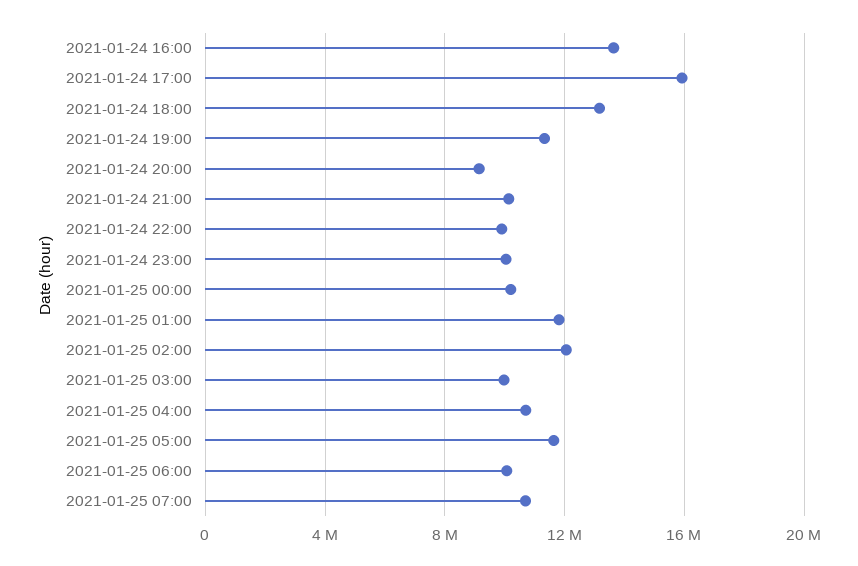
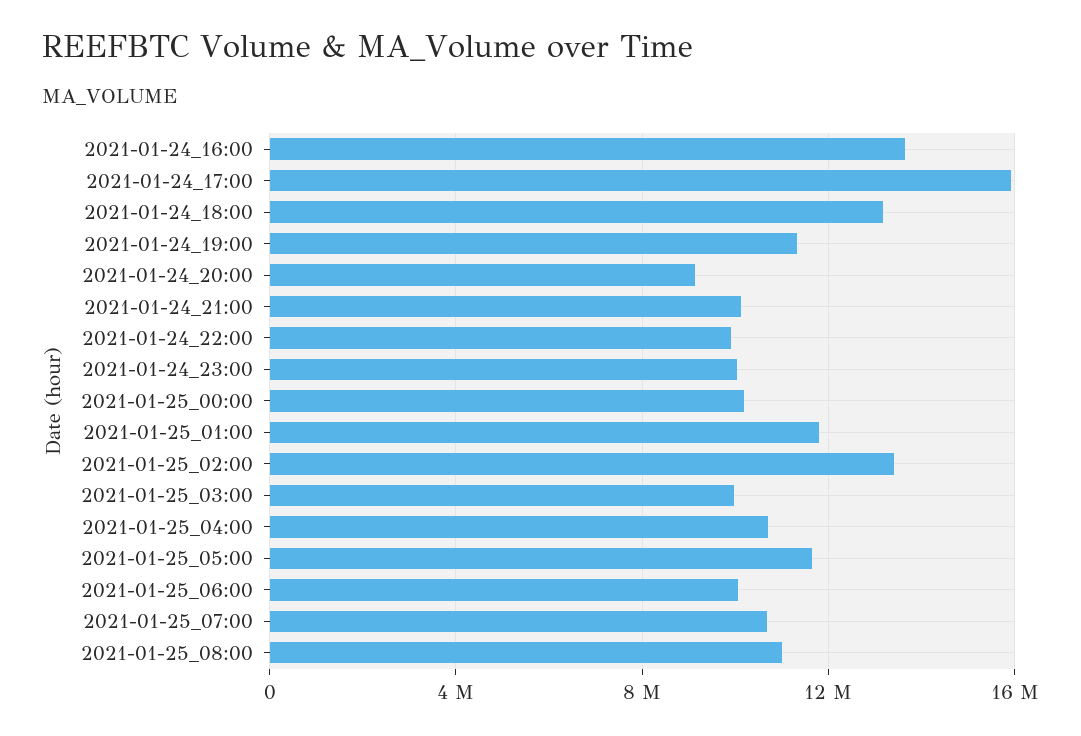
2021-01-25 02:00: 12000000 -> 13500000
2021-01-25_08:00: none -> 11000000

